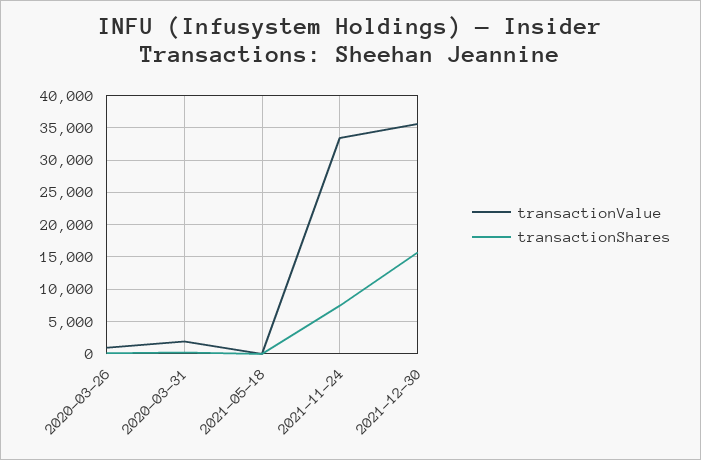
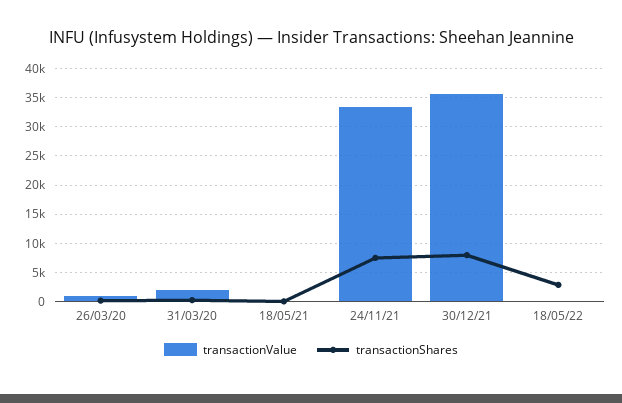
transactionShares, 2021-12-30: 16000 -> 7500
transactionValue, 18/05/22: none -> 0
transactionShares, 18/05/22: none -> 2500

